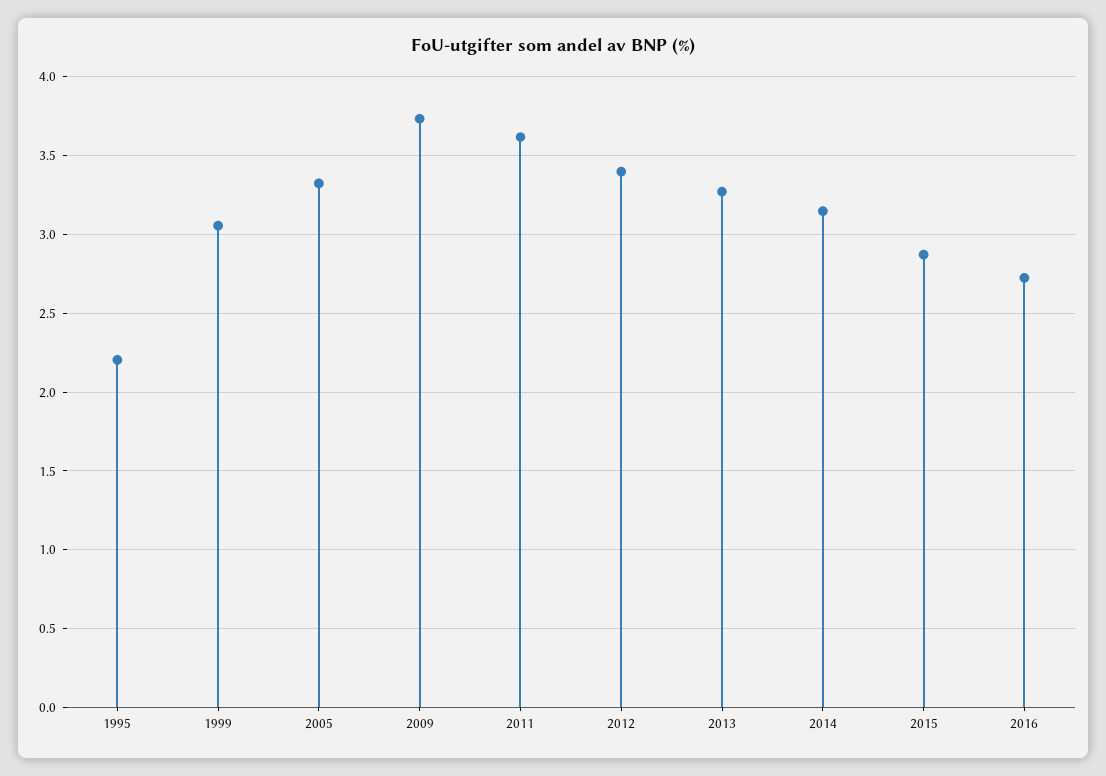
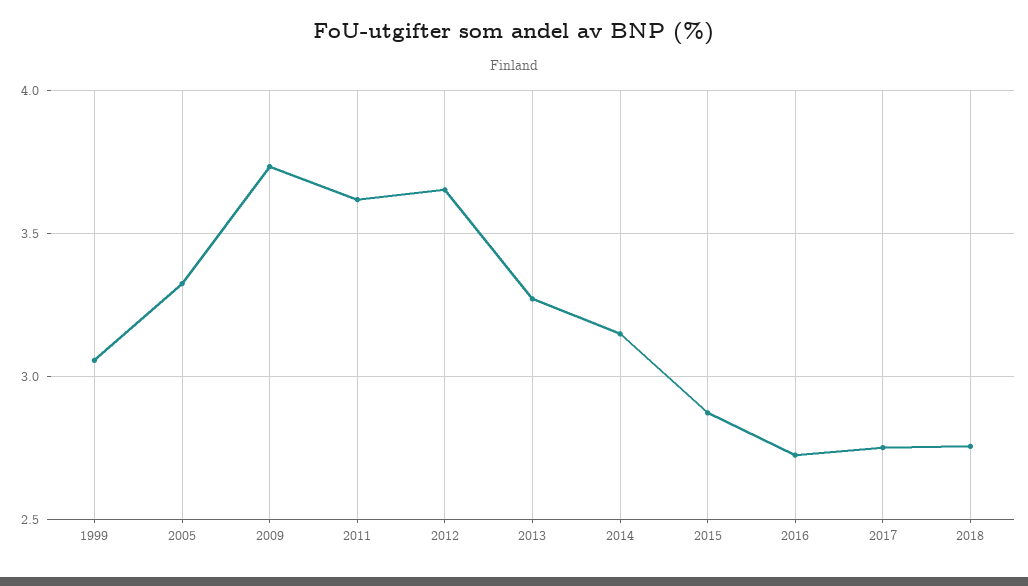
1995: 2.2 -> none
2012: 3.4 -> 3.65
2017: none -> 2.75
2018: none -> 2.75

